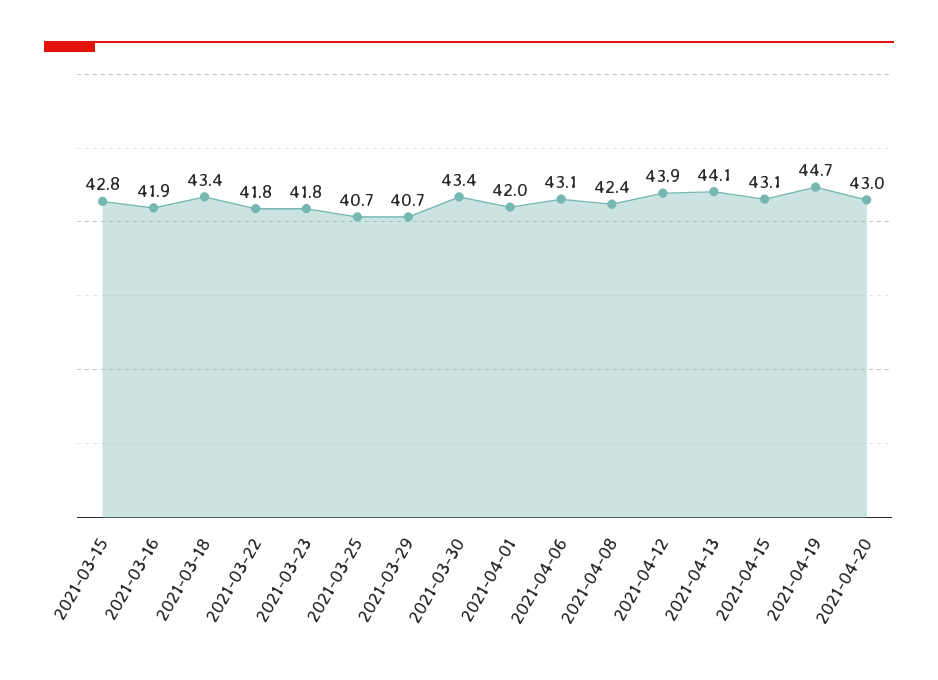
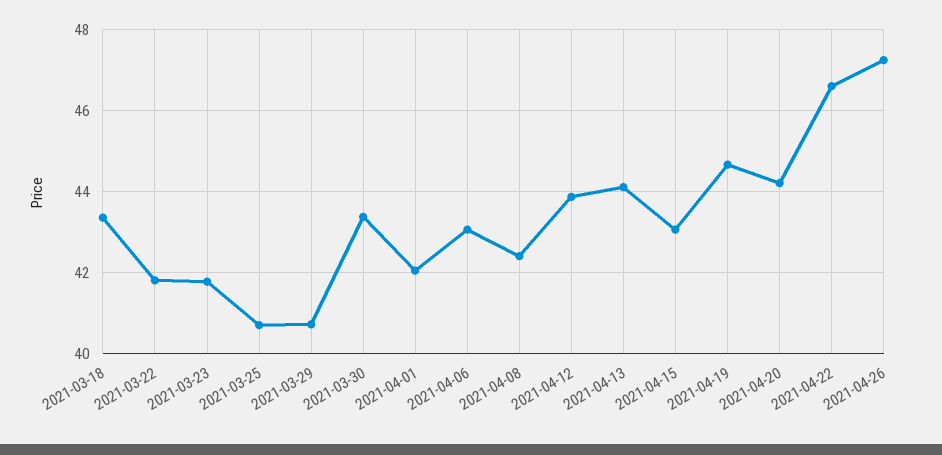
2021-03-15: 42.8 -> none
2021-03-16: 41.9 -> none
2021-04-20: 43 -> 44.2
2021-04-22: none -> 46.6
2021-04-26: none -> 47.2

